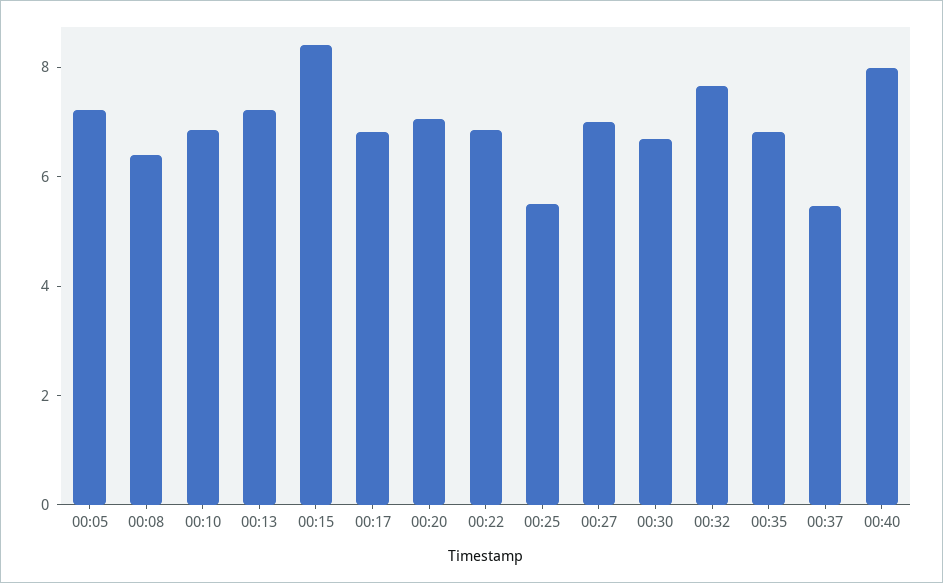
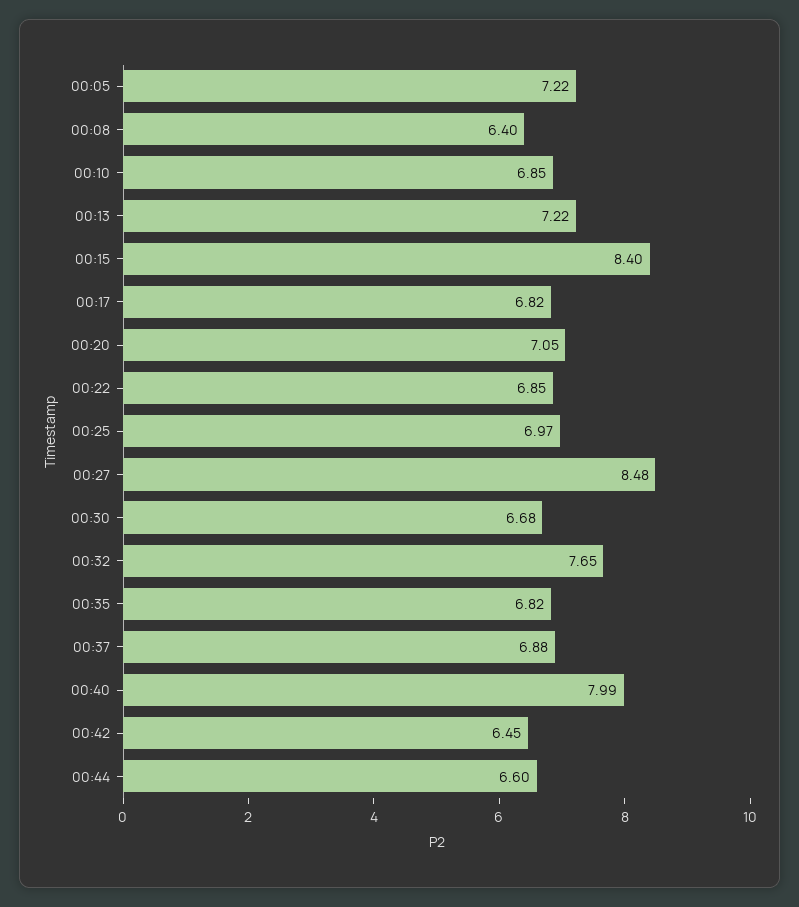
00:25: 5.5 -> 6.97
00:27: 7 -> 8.48
00:37: 5.5 -> 6.88
00:42: none -> 6.45
00:44: none -> 6.6

